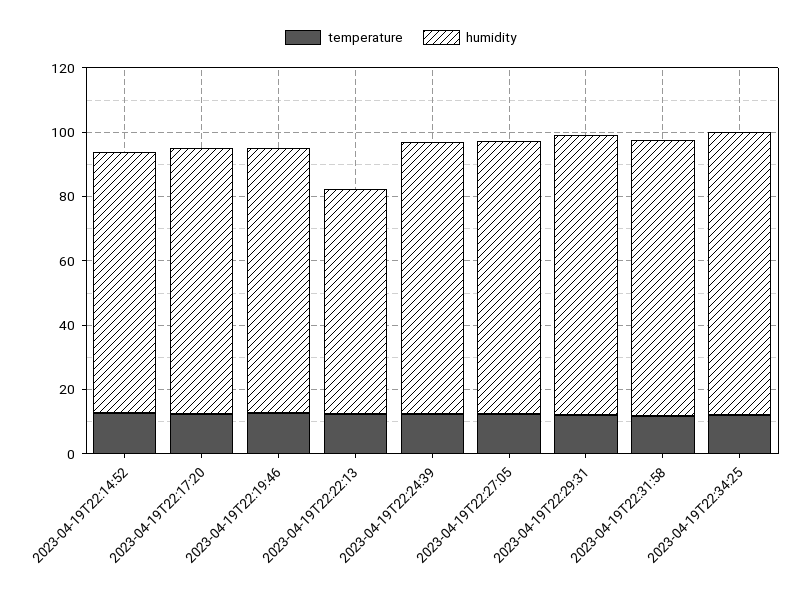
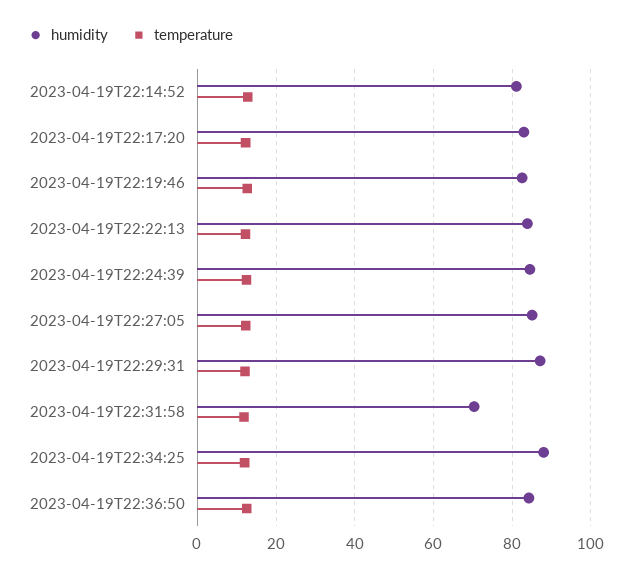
humidity, 2023-04-19T22:22:13: 70 -> 84
humidity, 2023-04-19T22:31:58: 85 -> 70
humidity, 2023-04-19T22:36:50: none -> 84
temperature, 2023-04-19T22:36:50: none -> 12

